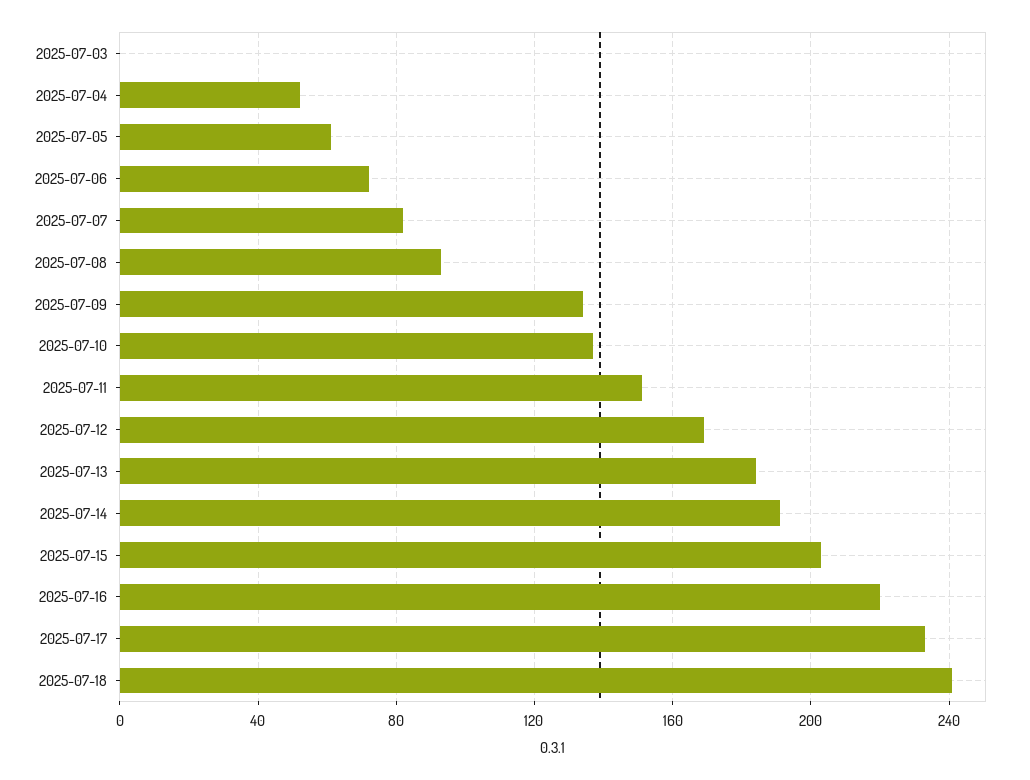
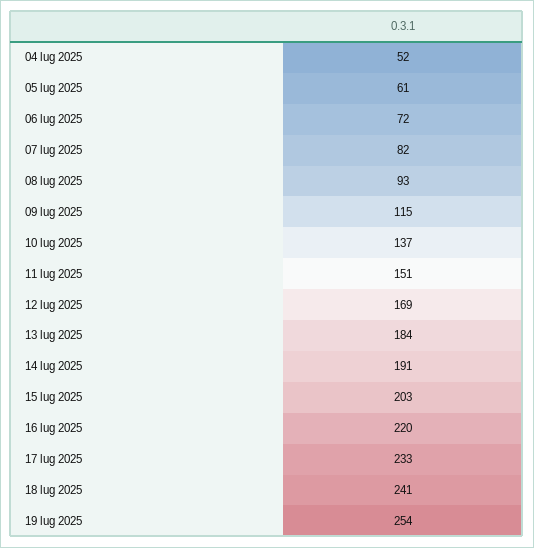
2025-07-03: 0 -> none
2025-07-09: 135 -> 115
19 lug 2025: none -> 254

